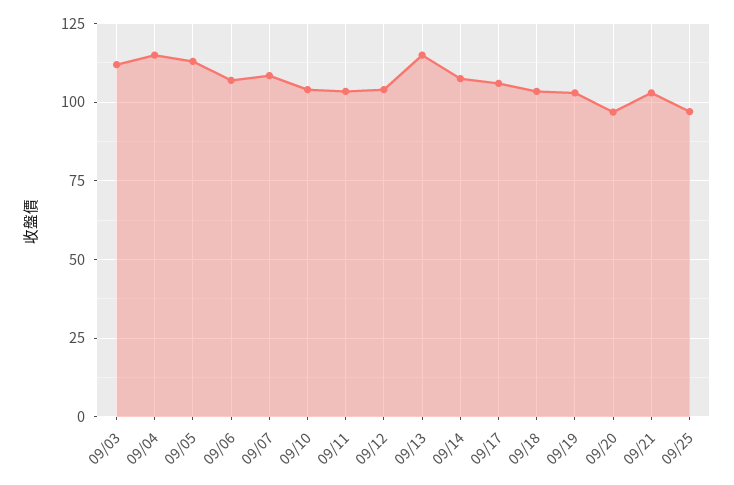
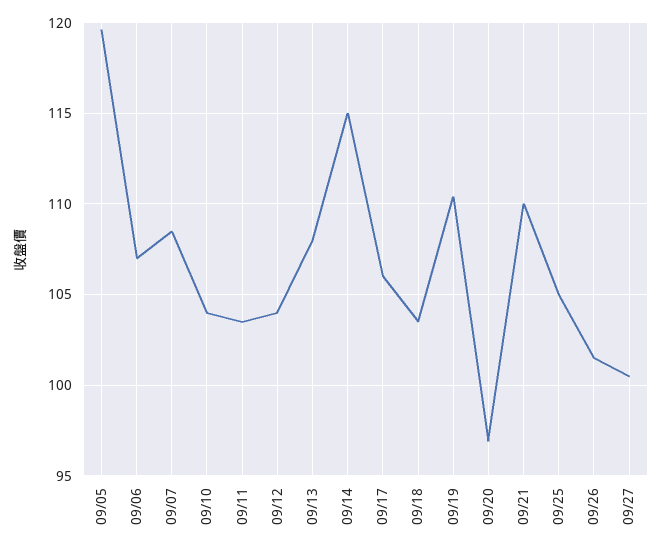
09/03: 112.5 -> none
09/04: 115 -> none
09/05: 112.5 -> 119.5
09/13: 115 -> 108
09/14: 107.5 -> 115
09/19: 102.5 -> 110.5
09/21: 102.5 -> 110
09/25: 97.5 -> 105
09/26: none -> 101.5
09/27: none -> 100.5

